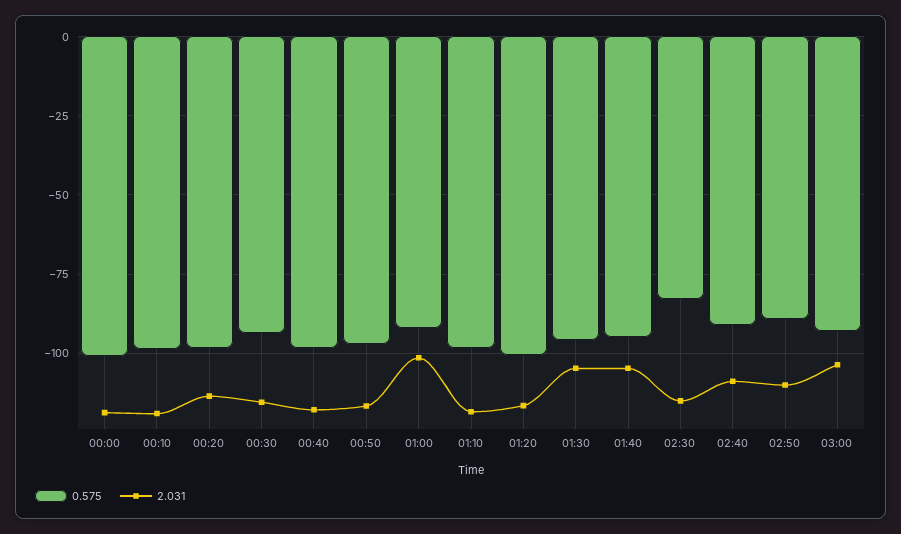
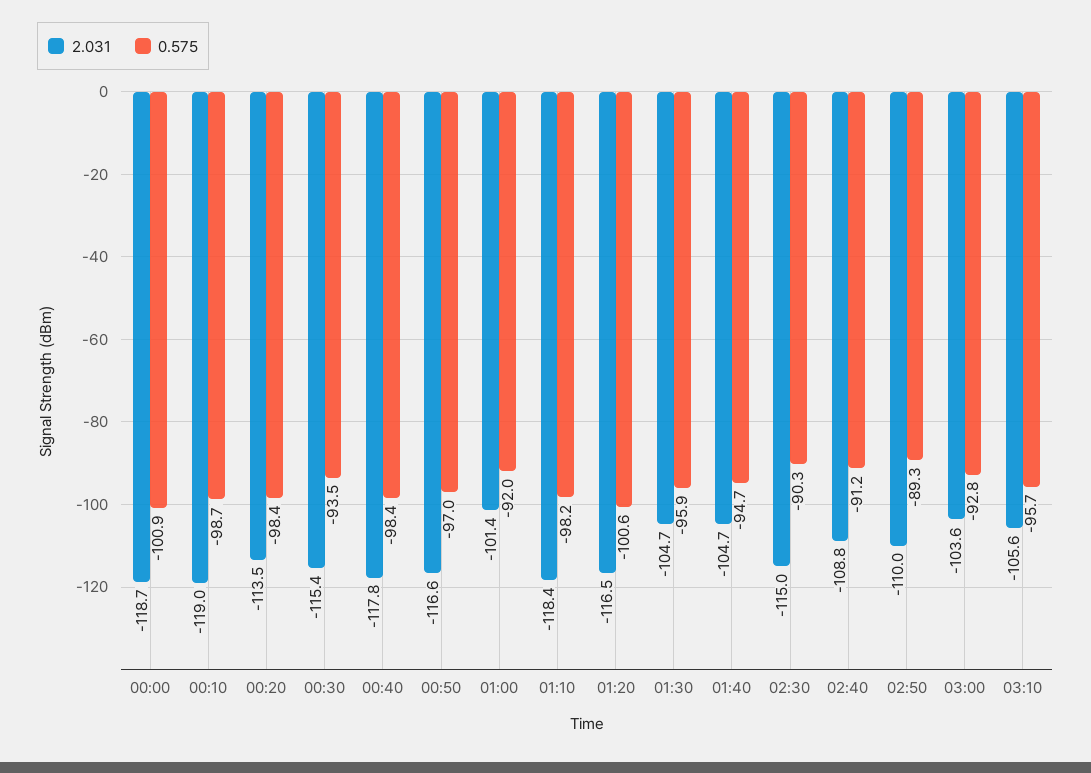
0.575, 02:30: -82.5 -> -90.3
2.031, 03:10: none -> -105.6
0.575, 03:10: none -> -95.7

